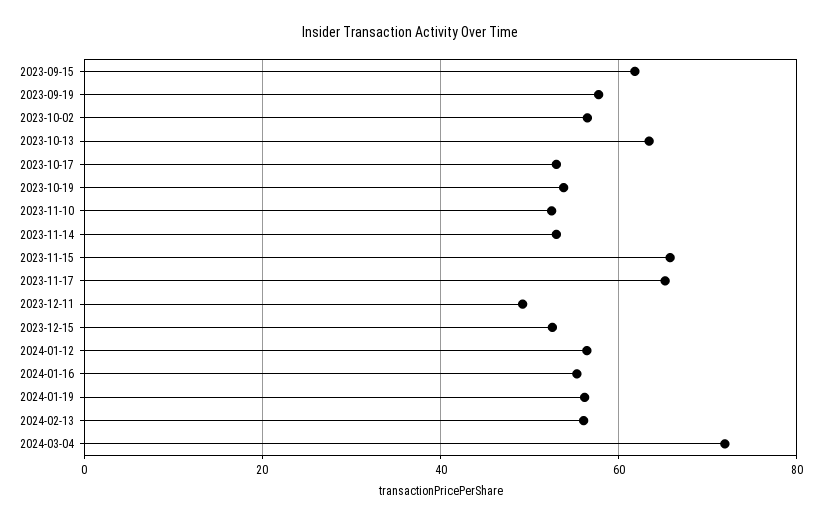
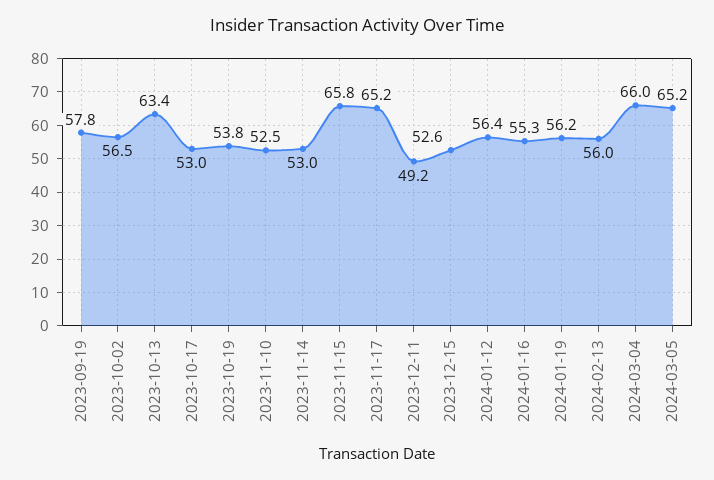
2023-09-15: 62 -> none
2024-03-04: 72 -> 66
2024-03-05: none -> 65.2

